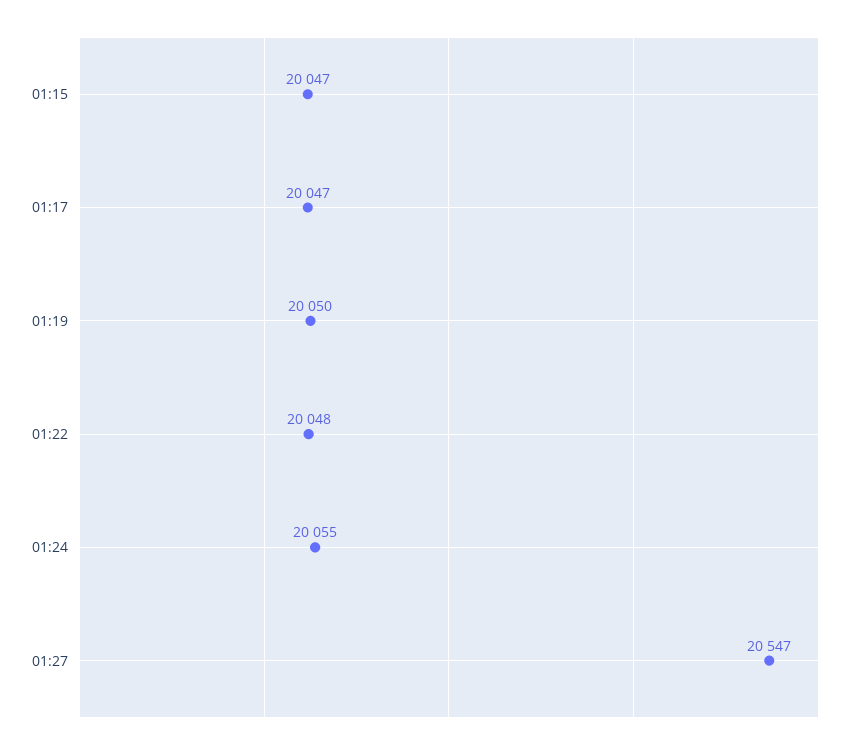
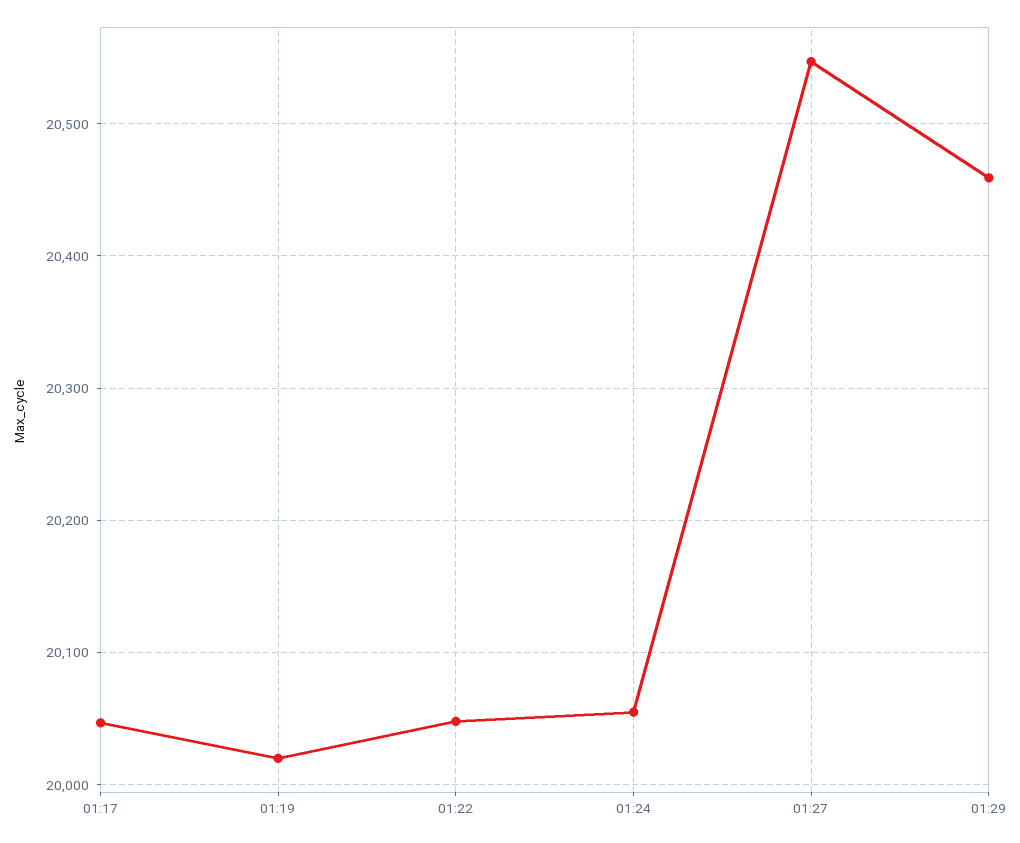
01:15: 20047 -> none
01:19: 20050 -> 20020
01:29: none -> 20460

